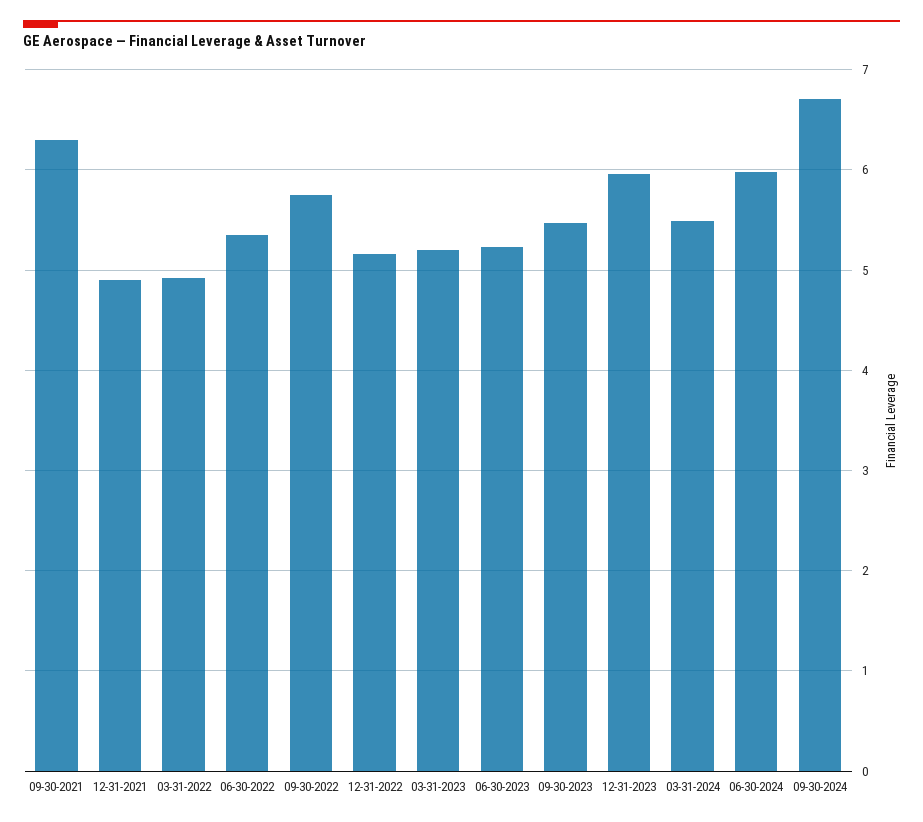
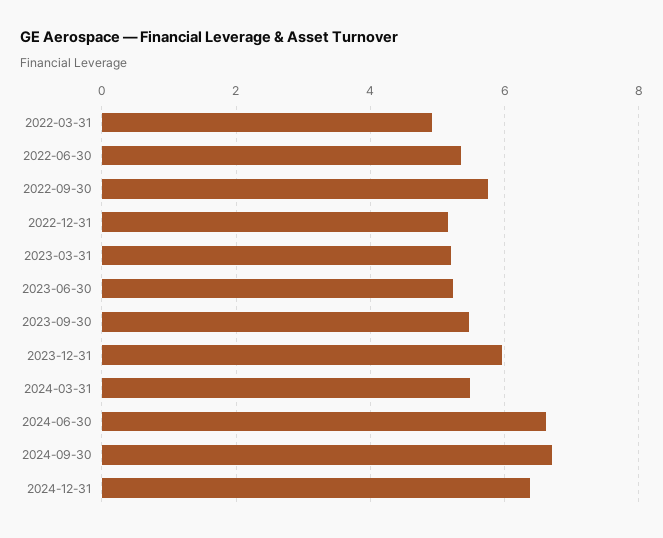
09-30-2021: 6.3 -> none
12-31-2021: 4.9 -> none
06-30-2024: 6 -> 6.6
2024-12-31: none -> 6.4

